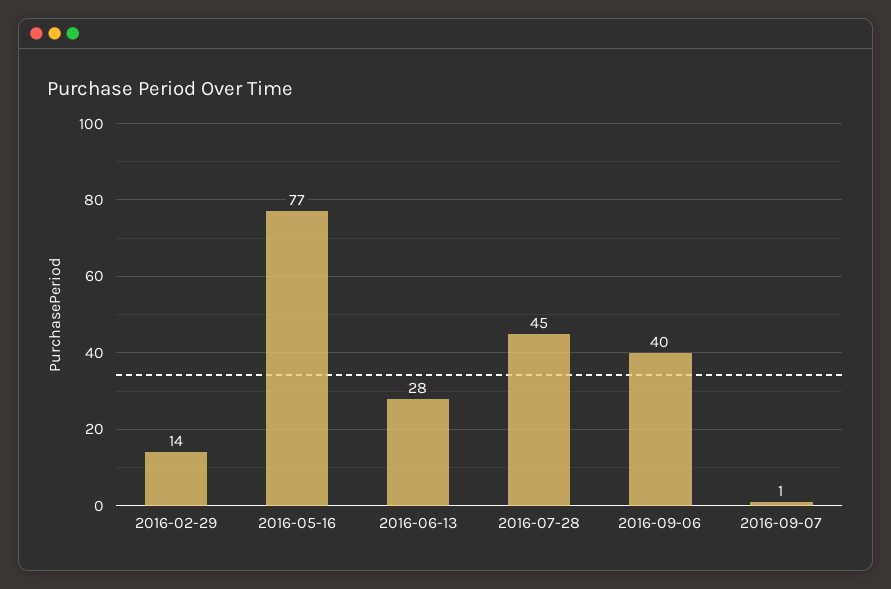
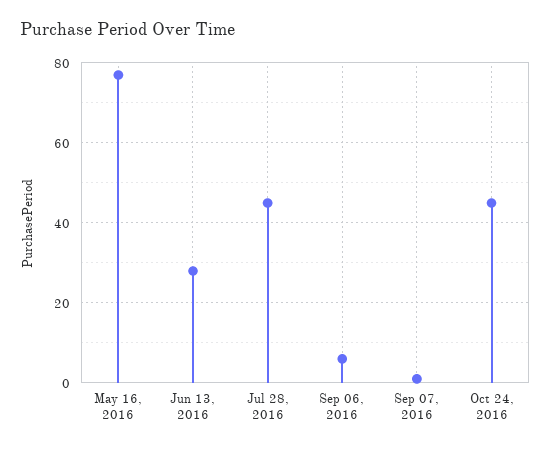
2016-02-29: 14 -> none
2016-09-06: 40 -> 5
Oct 24, 2016: none -> 45

